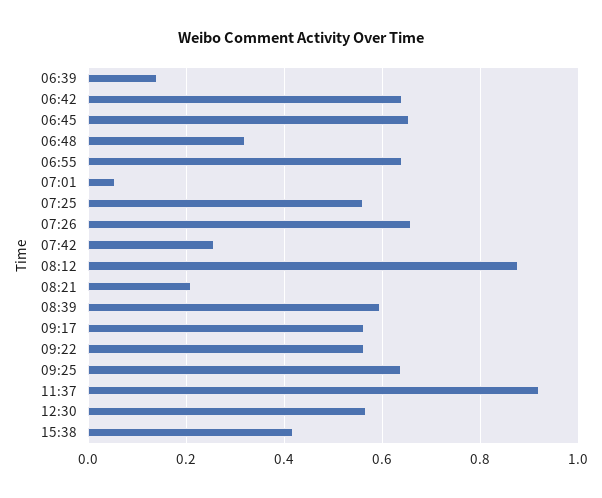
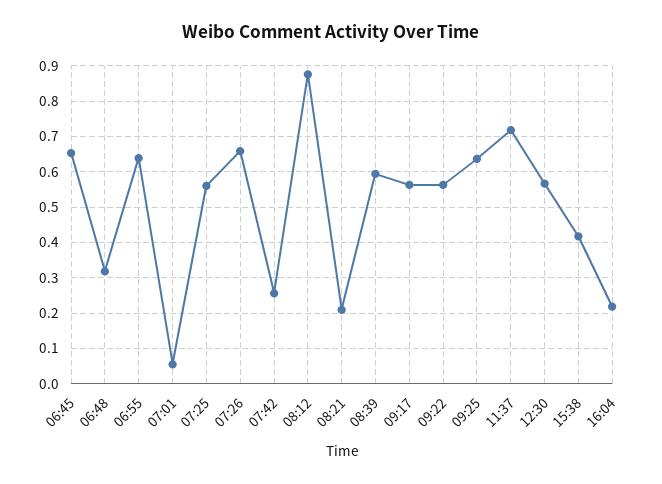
06:39: 0.14 -> none
06:42: 0.64 -> none
11:37: 0.92 -> 0.72
16:04: none -> 0.22

